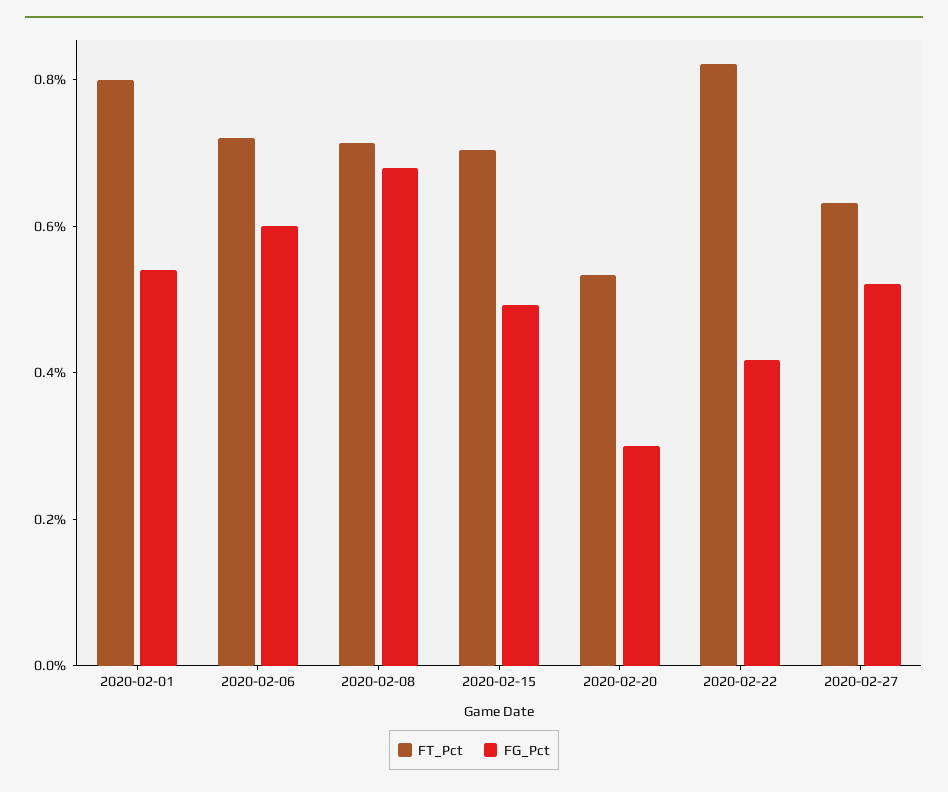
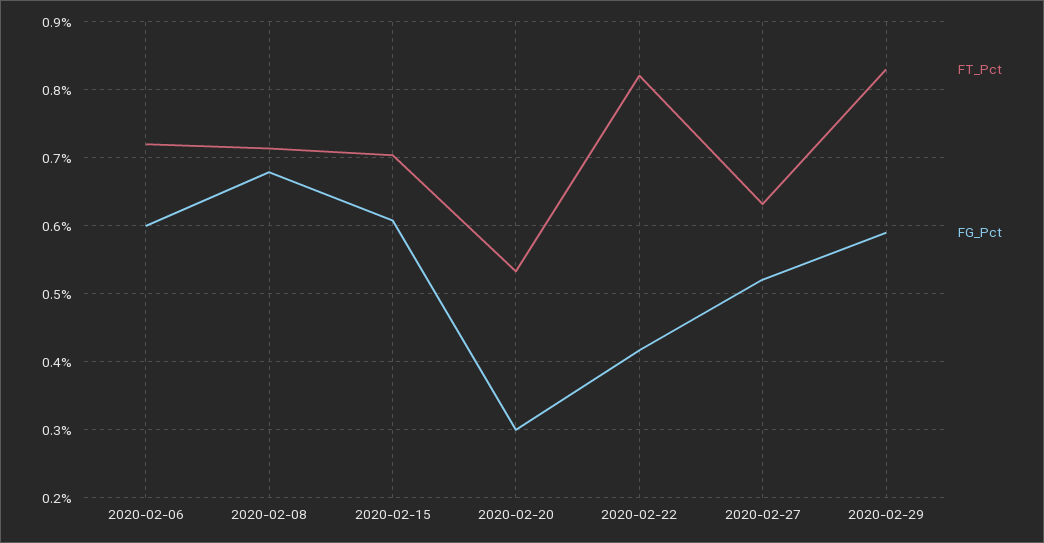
FT_Pct, 2020-02-01: 0.8 -> none
FG_Pct, 2020-02-01: 0.55 -> none
FG_Pct, 2020-02-15: 0.5 -> 0.61
FT_Pct, 2020-02-29: none -> 0.83
FG_Pct, 2020-02-29: none -> 0.59

